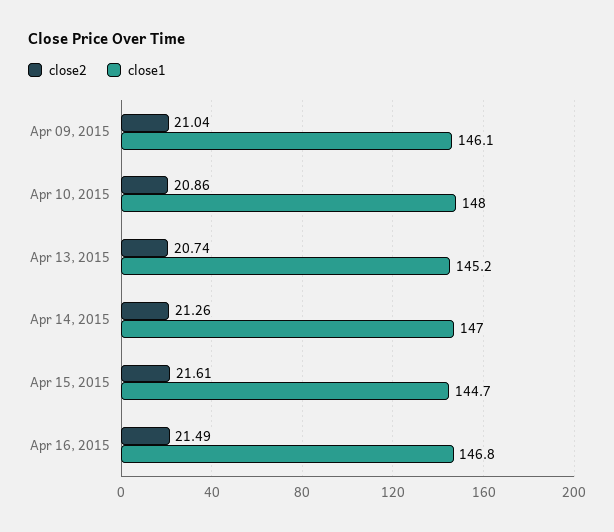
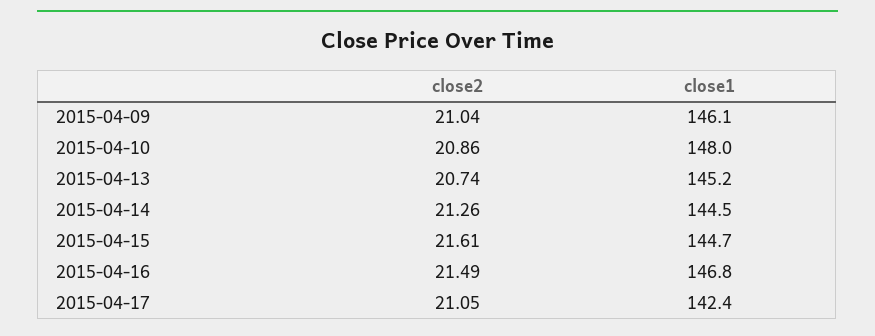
close1, Apr 14, 2015: 147 -> 144.5
close2, 2015-04-17: none -> 21.05
close1, 2015-04-17: none -> 142.4

